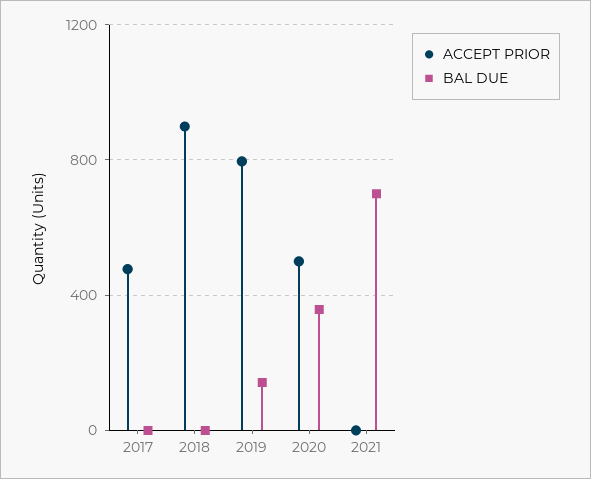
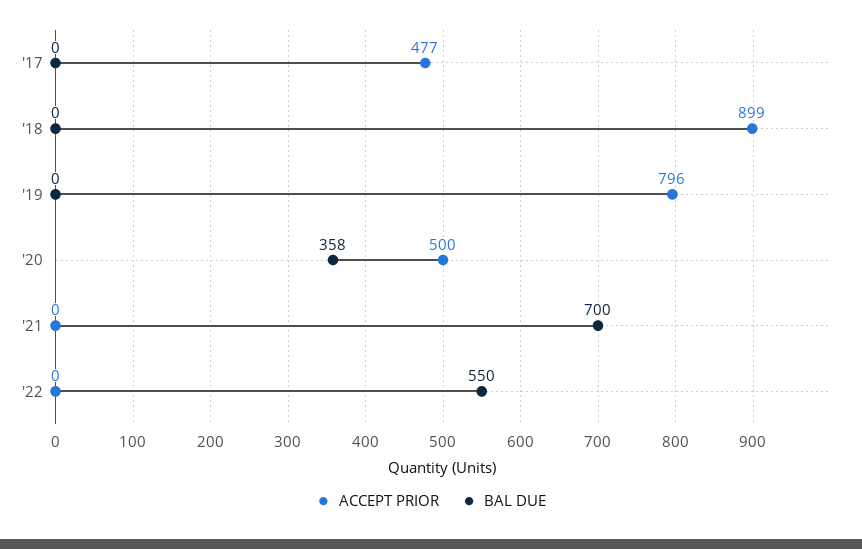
BAL DUE, 2019: 150 -> 0
ACCEPT PRIOR, '22: none -> 0
BAL DUE, '22: none -> 550

